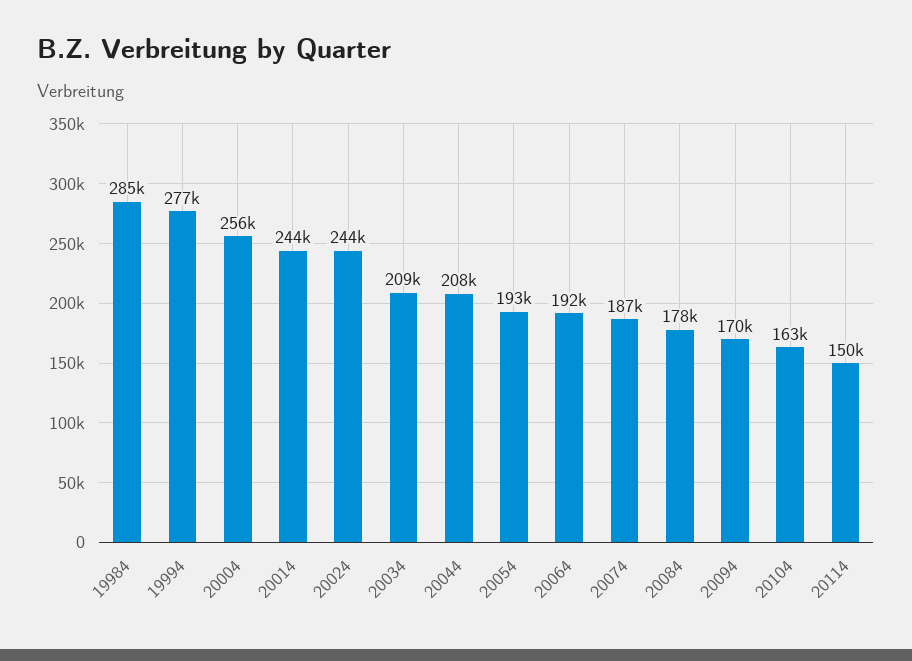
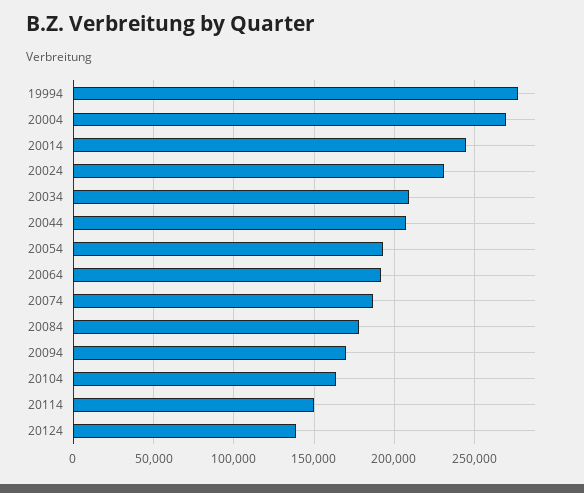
19984: 285000 -> none
20004: 256000 -> 270000
20024: 244000 -> 230000
20124: none -> 140000

